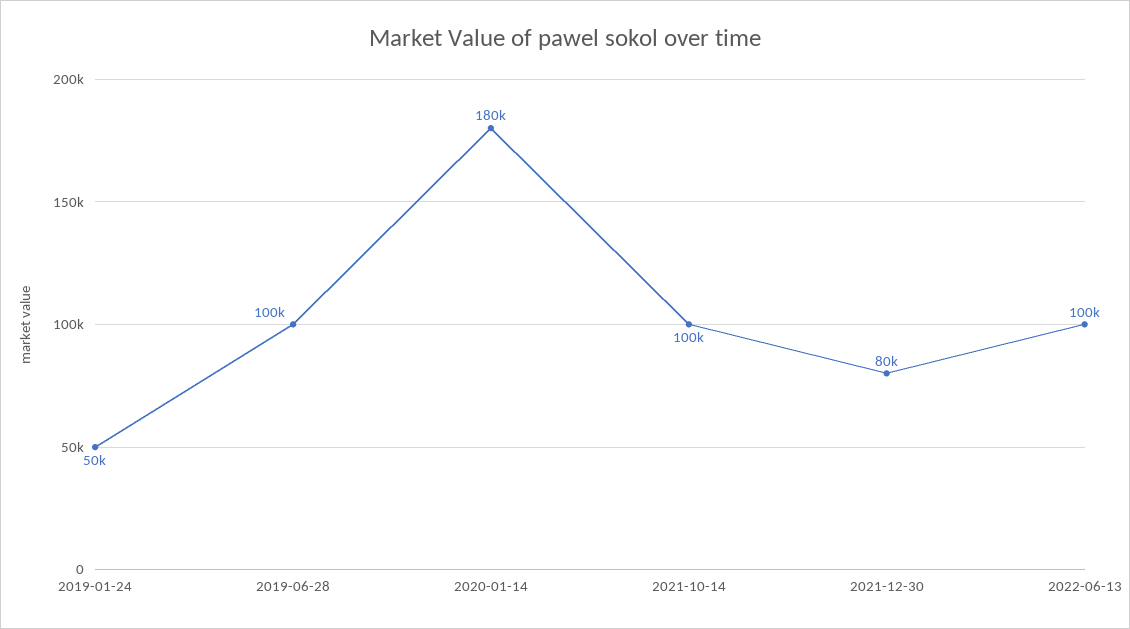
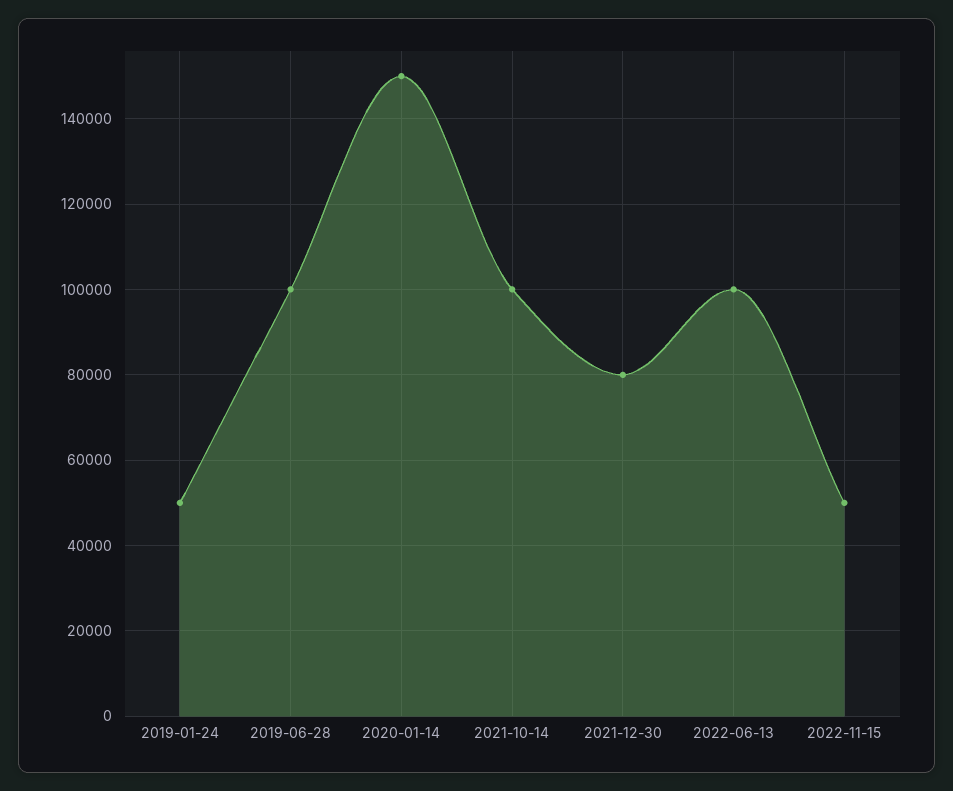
2020-01-14: 180000 -> 150000
2022-11-15: none -> 50000

